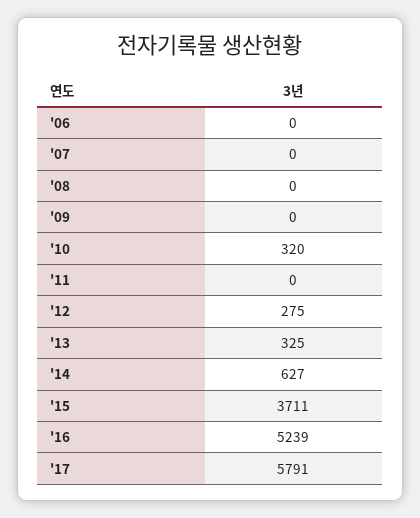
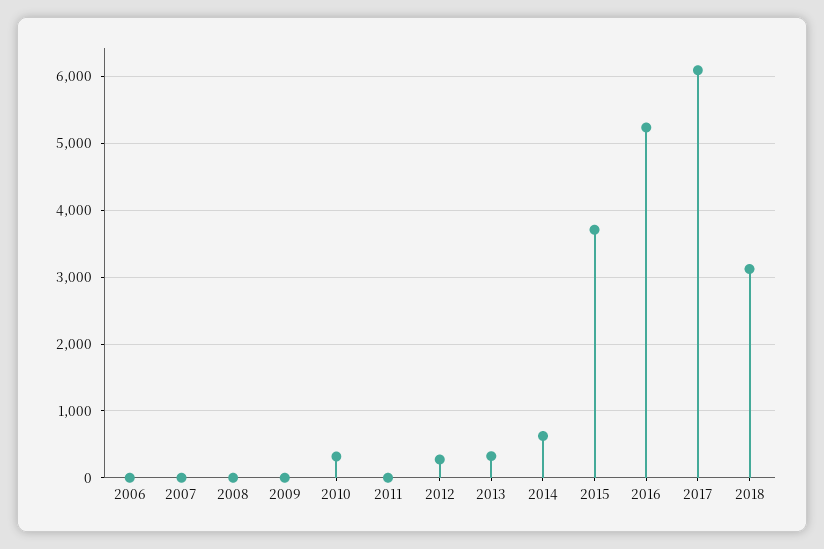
'17: 5791 -> 6100
2018: none -> 3100

